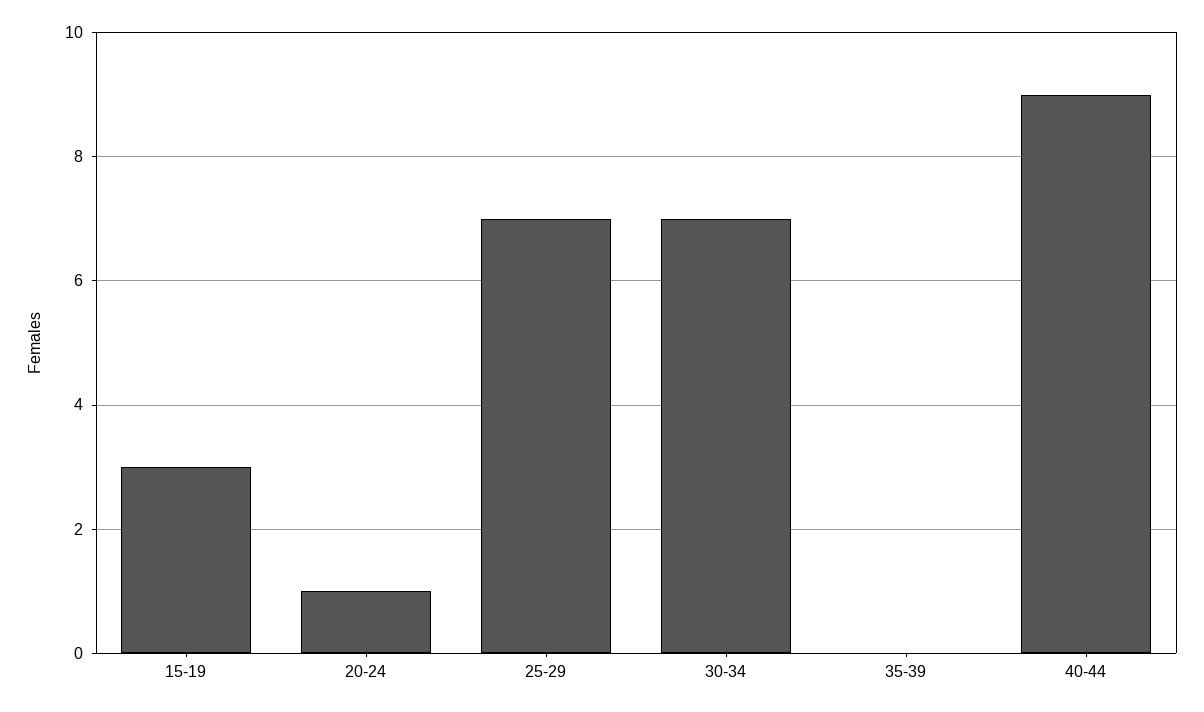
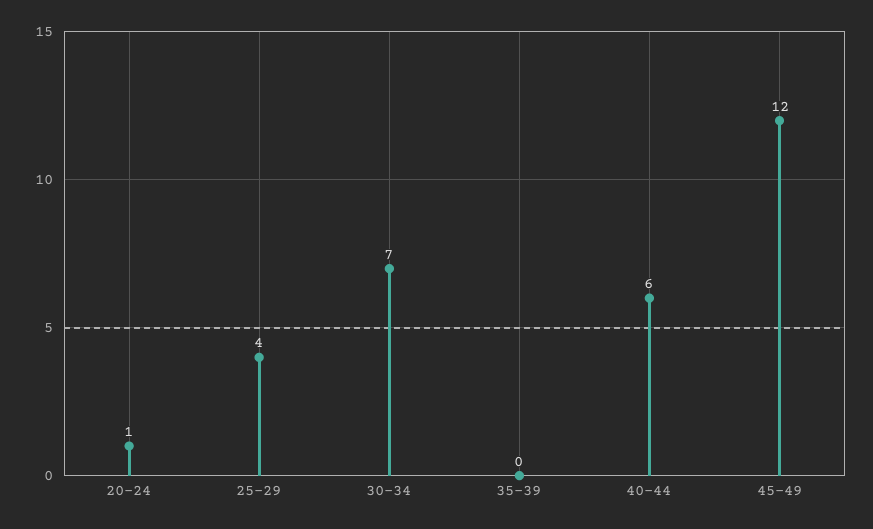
15-19: 3 -> none
25-29: 7 -> 4
40-44: 9 -> 6
45-49: none -> 12

